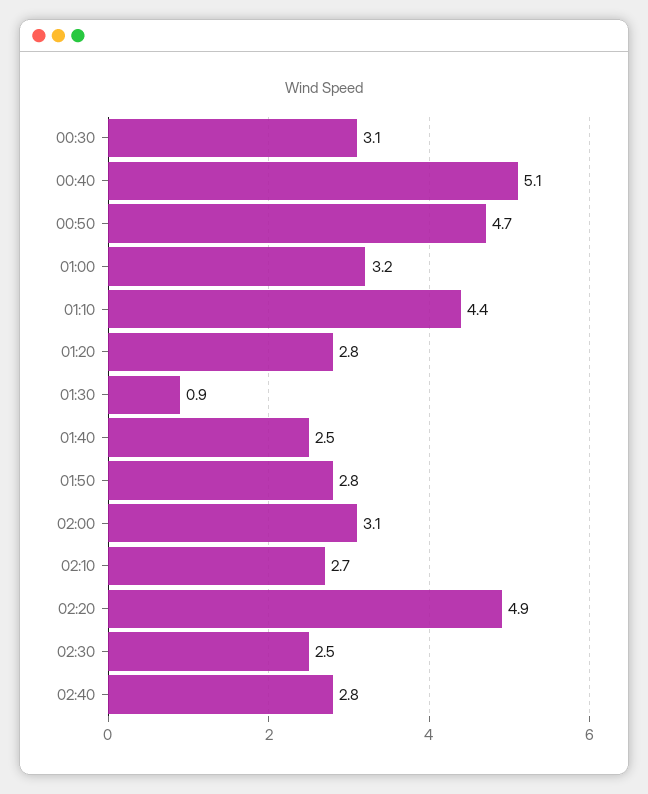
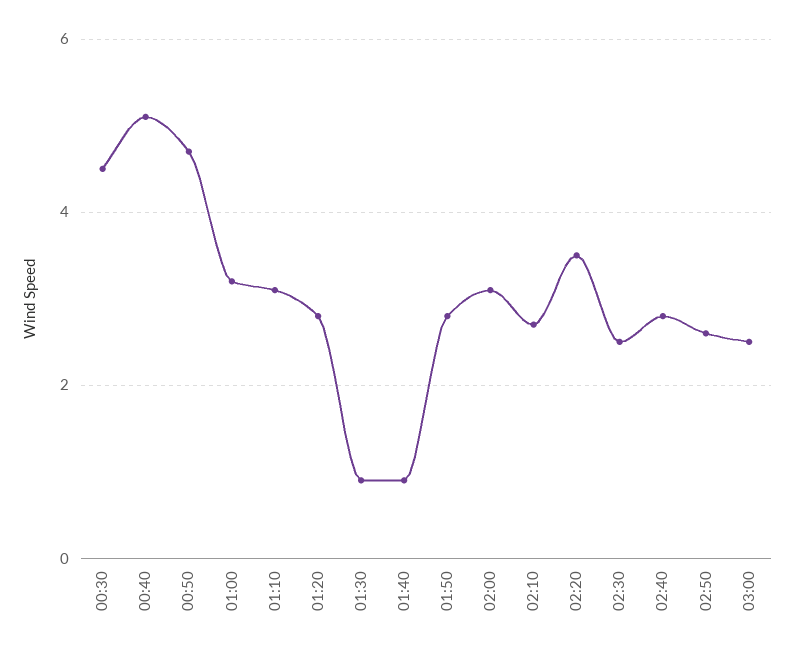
00:30: 3.1 -> 4.5
01:10: 4.4 -> 3
01:40: 2.5 -> 1
02:20: 4.9 -> 3.5
02:50: none -> 2.5
03:00: none -> 2.5

